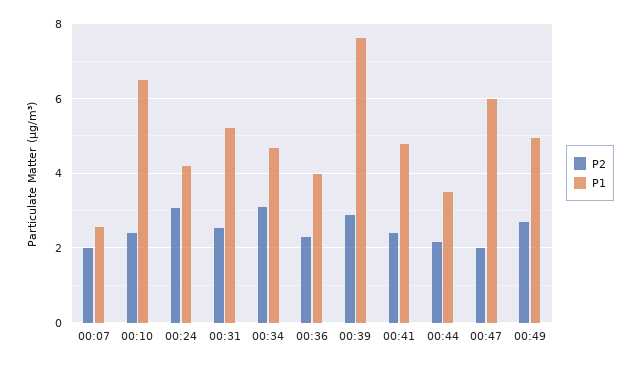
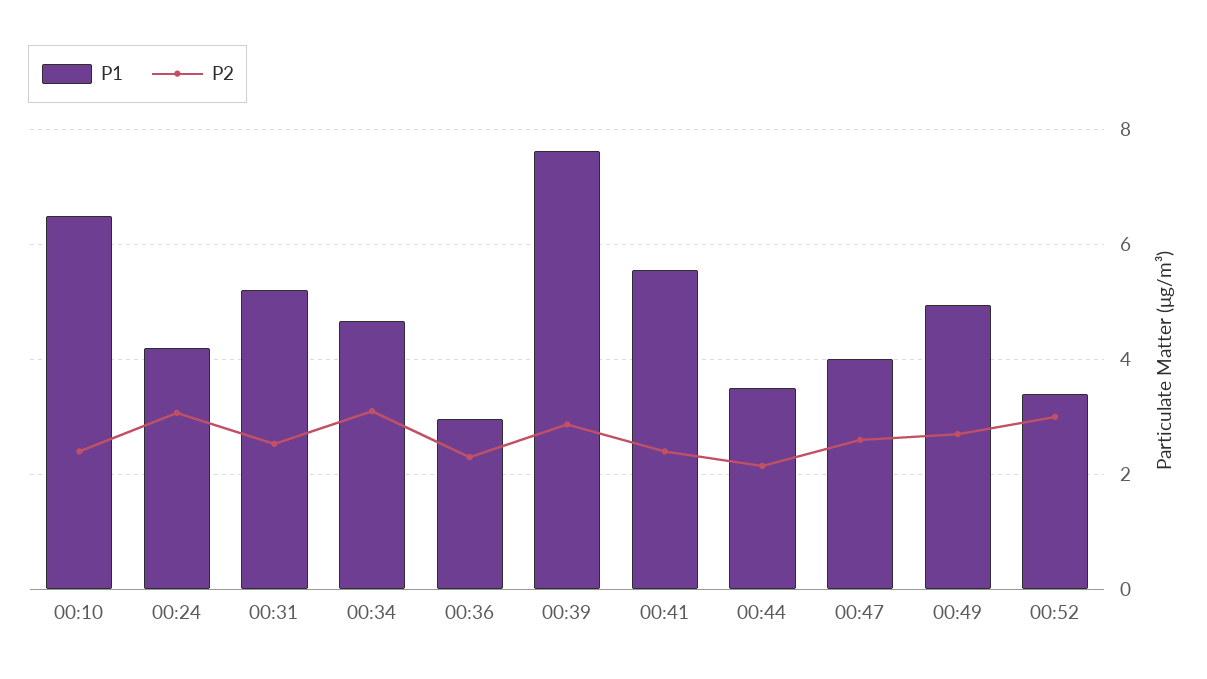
P2, 00:07: 2 -> none
P1, 00:07: 2.6 -> none
P1, 00:36: 4 -> 3
P1, 00:41: 4.8 -> 5.6
P2, 00:47: 2 -> 2.6
P1, 00:47: 6 -> 4
P1, 00:52: none -> 3.4
P2, 00:52: none -> 3

